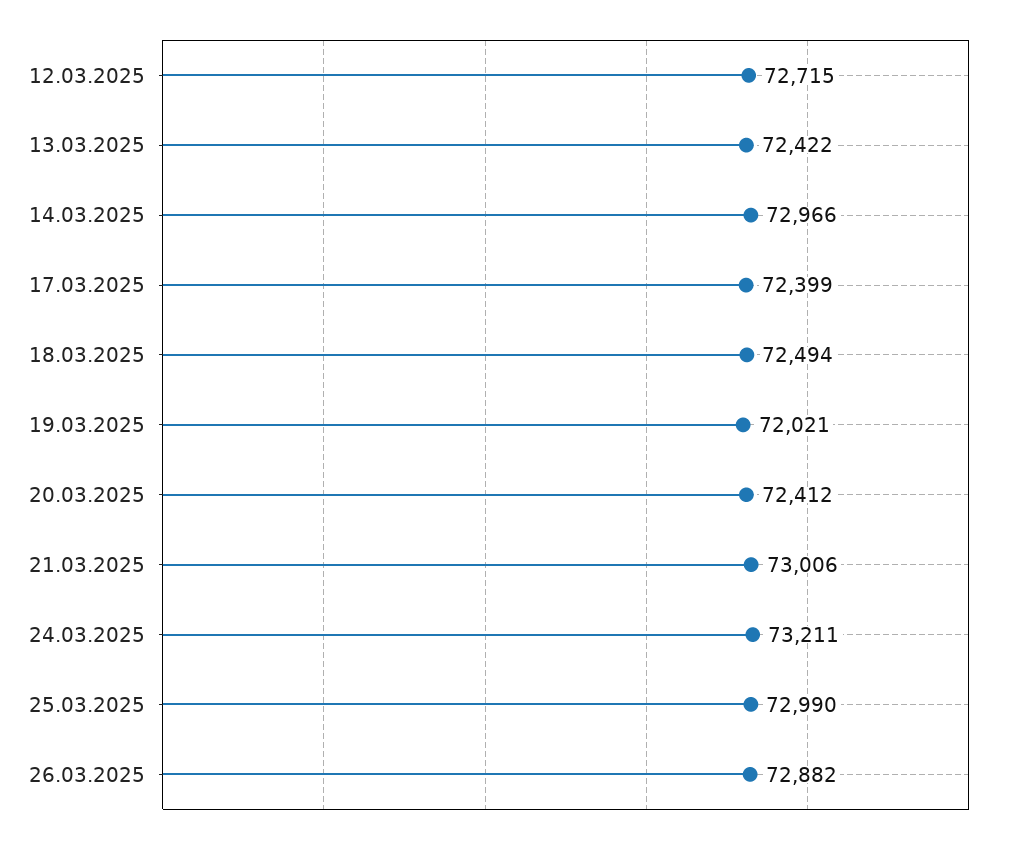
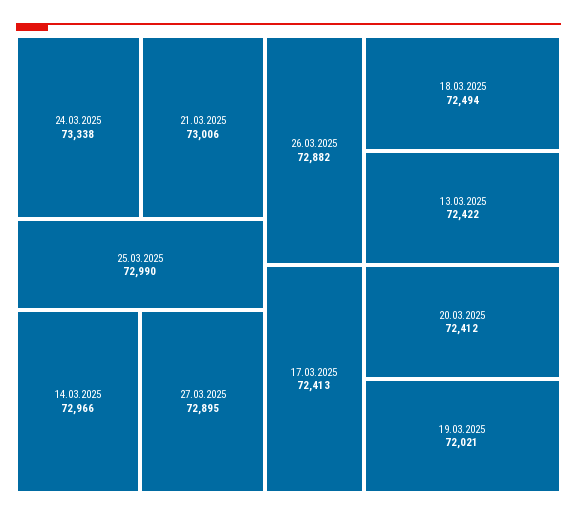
12.03.2025: 72715 -> none
17.03.2025: 72399 -> 72413
24.03.2025: 73211 -> 73338
27.03.2025: none -> 72895

